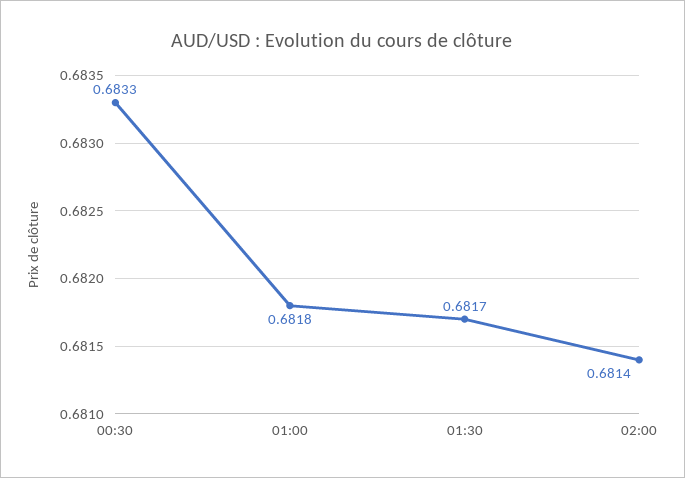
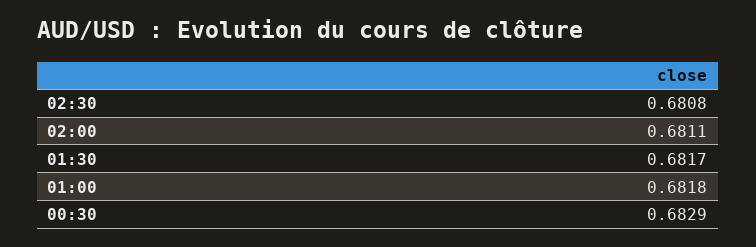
00:30: 0.6833 -> 0.6829
02:00: 0.6814 -> 0.6811
02:30: none -> 0.6808

